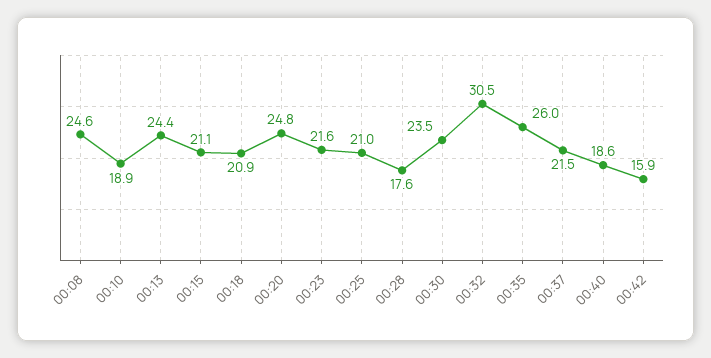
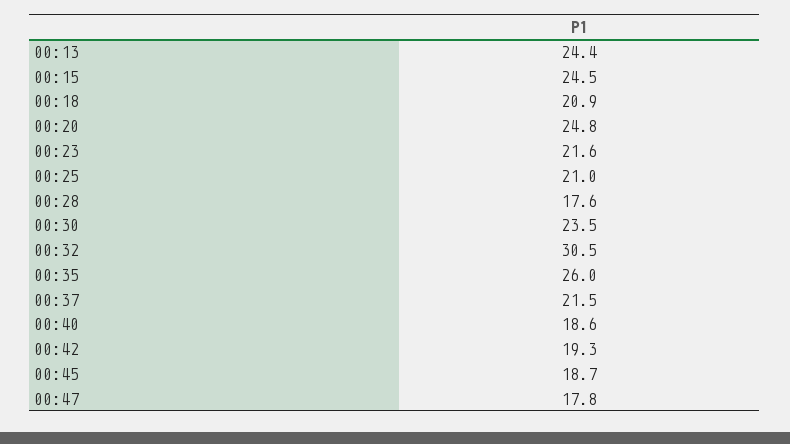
00:08: 24.6 -> none
00:10: 18.9 -> none
00:15: 21.1 -> 24.5
00:42: 15.9 -> 19.3
00:45: none -> 18.7
00:47: none -> 17.8

